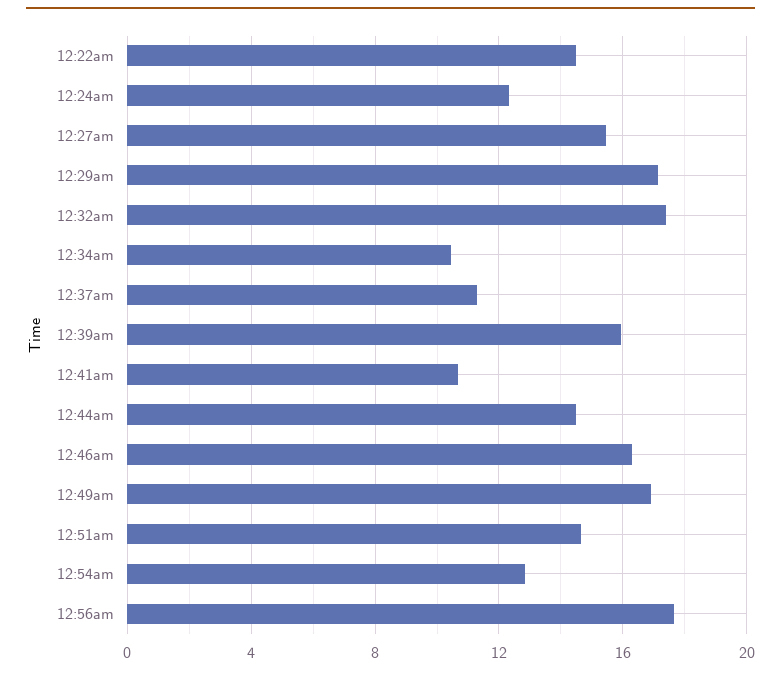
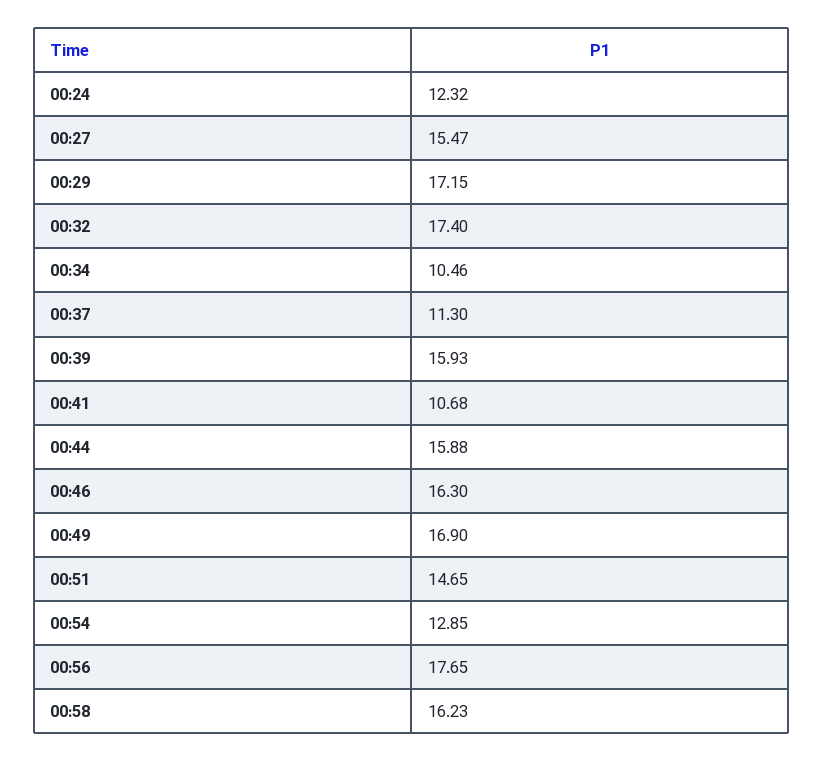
12:22am: 14.5 -> none
12:44am: 14.5 -> 15.88
00:58: none -> 16.23

